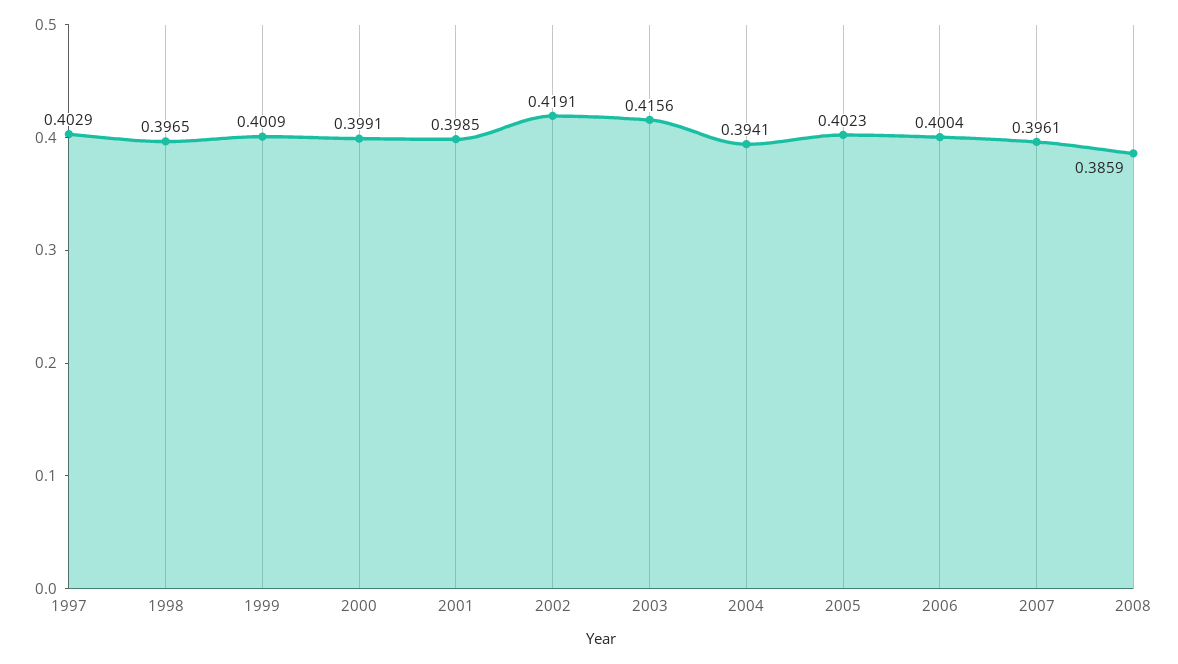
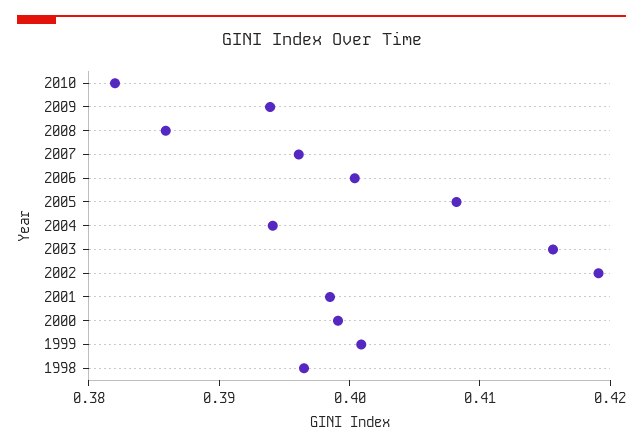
1997: 0.4029 -> none
2005: 0.4023 -> 0.408
2010: none -> 0.382
2009: none -> 0.394

